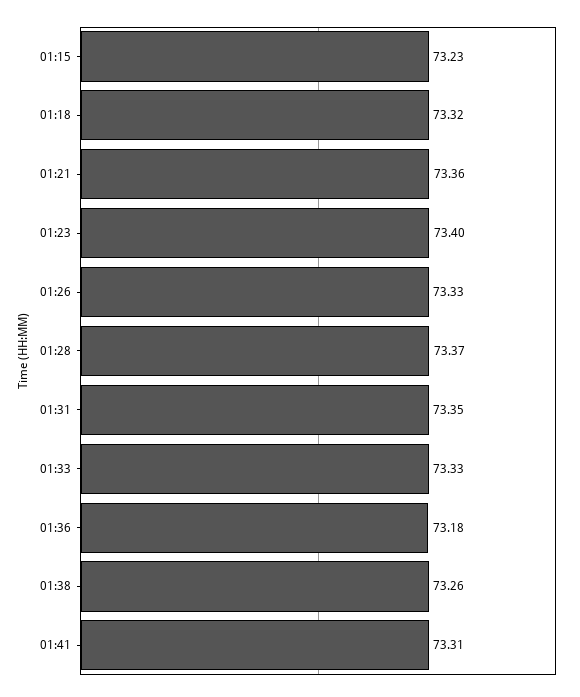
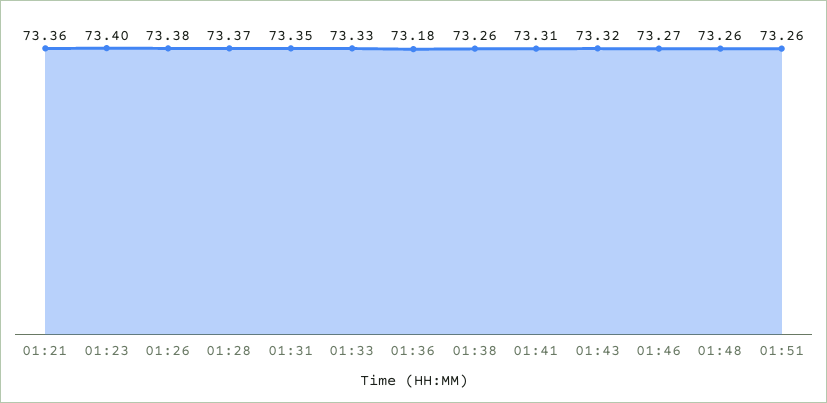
01:15: 73.23 -> none
01:18: 73.32 -> none
01:26: 73.33 -> 73.38
01:43: none -> 73.32
01:46: none -> 73.27
01:48: none -> 73.26
01:51: none -> 73.26

